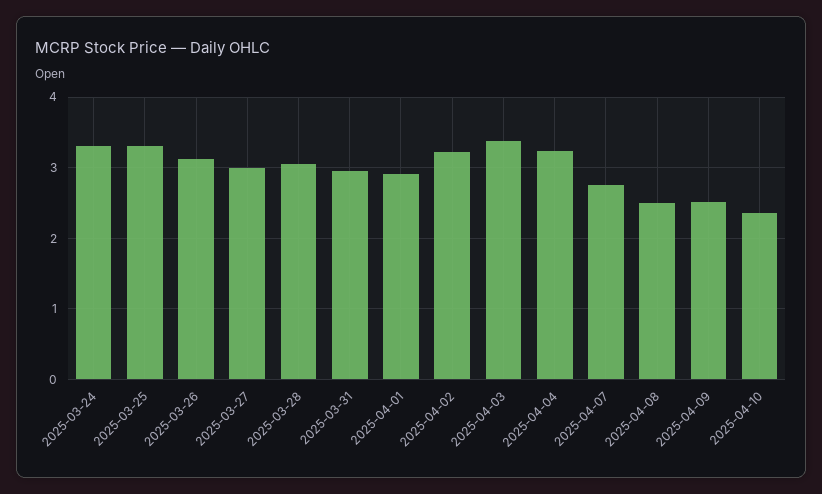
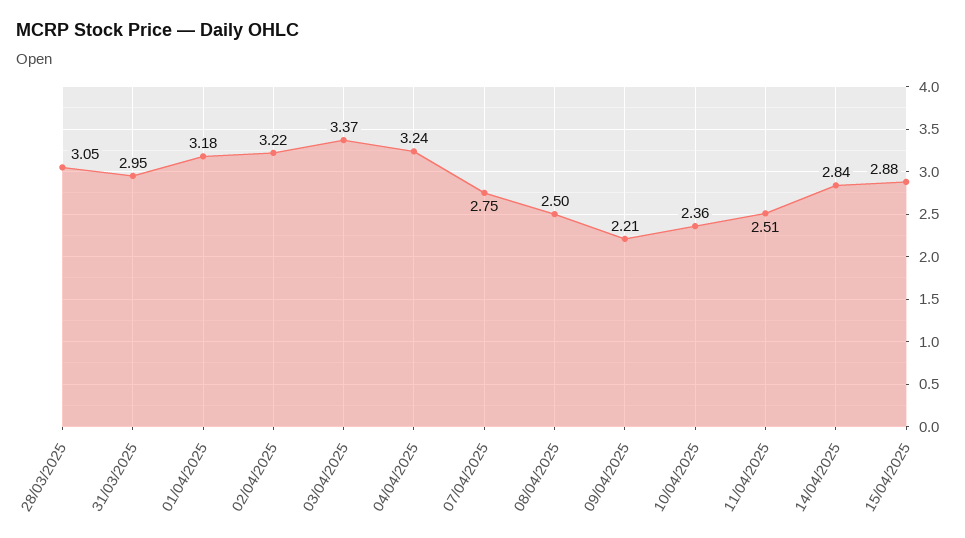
2025-03-24: 3.3 -> none
2025-03-25: 3.3 -> none
2025-03-26: 3.1 -> none
2025-03-27: 3 -> none
2025-04-01: 2.9 -> 3.18
2025-04-09: 2.5 -> 2.21
11/04/2025: none -> 2.51
14/04/2025: none -> 2.84
15/04/2025: none -> 2.88

